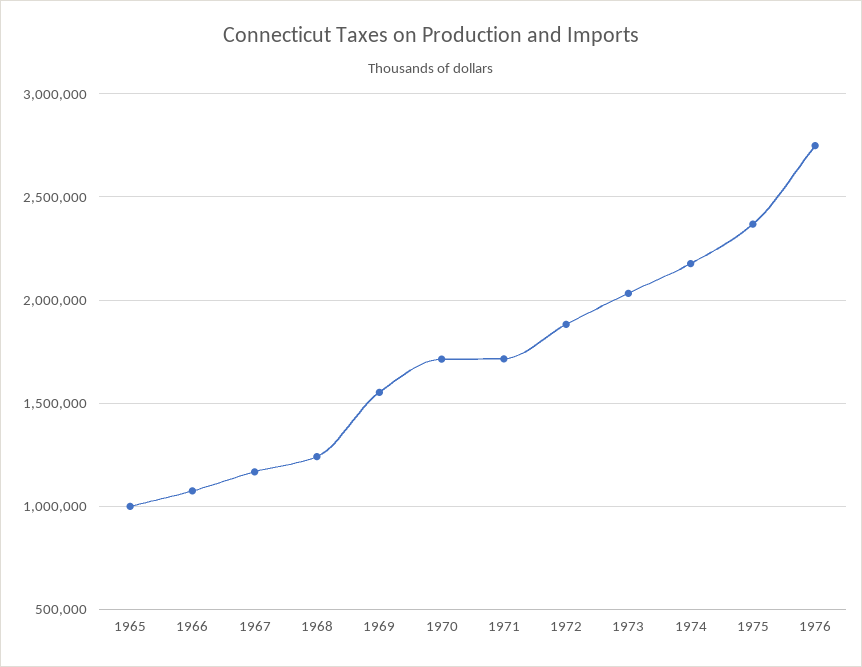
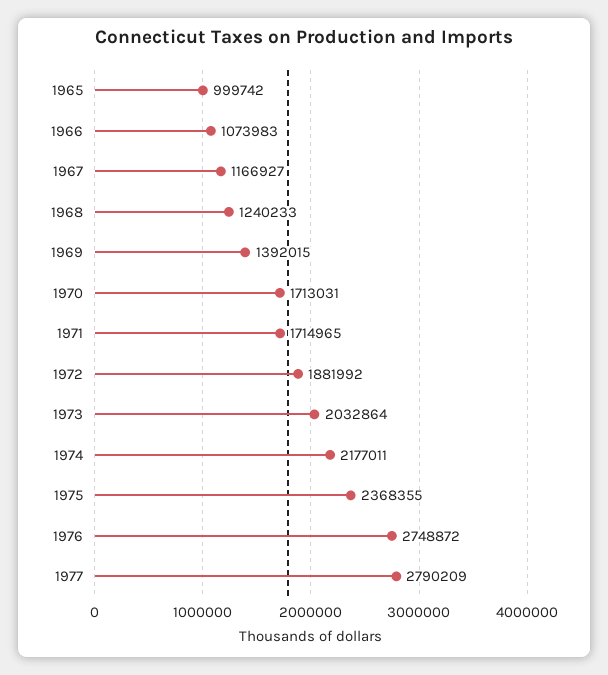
1969: 1550000 -> 1392015
1977: none -> 2790209

